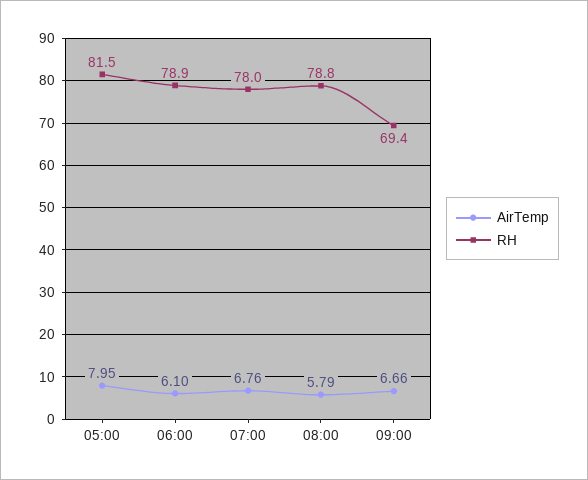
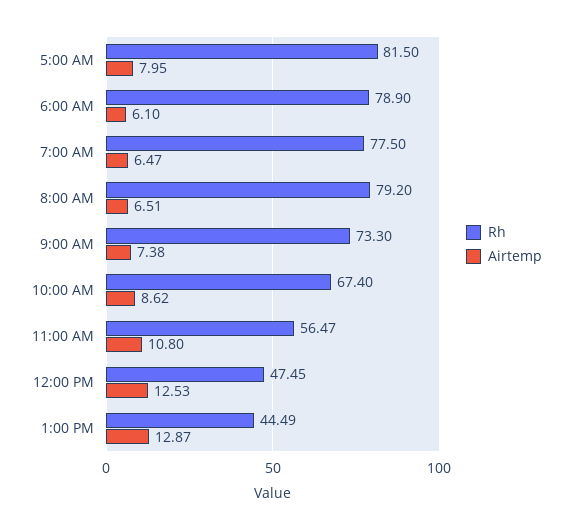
AirTemp, 07:00: 6.76 -> 6.47
RH, 07:00: 78 -> 77.5
AirTemp, 08:00: 5.79 -> 6.51
RH, 08:00: 78.8 -> 79.2
AirTemp, 09:00: 6.66 -> 7.38
RH, 09:00: 69.4 -> 73.3
RH, 10:00 AM: none -> 67.4
AirTemp, 10:00 AM: none -> 8.62
RH, 11:00 AM: none -> 56.47
AirTemp, 11:00 AM: none -> 10.8
RH, 12:00 PM: none -> 47.45
AirTemp, 12:00 PM: none -> 12.53
RH, 1:00 PM: none -> 44.49
AirTemp, 1:00 PM: none -> 12.87

